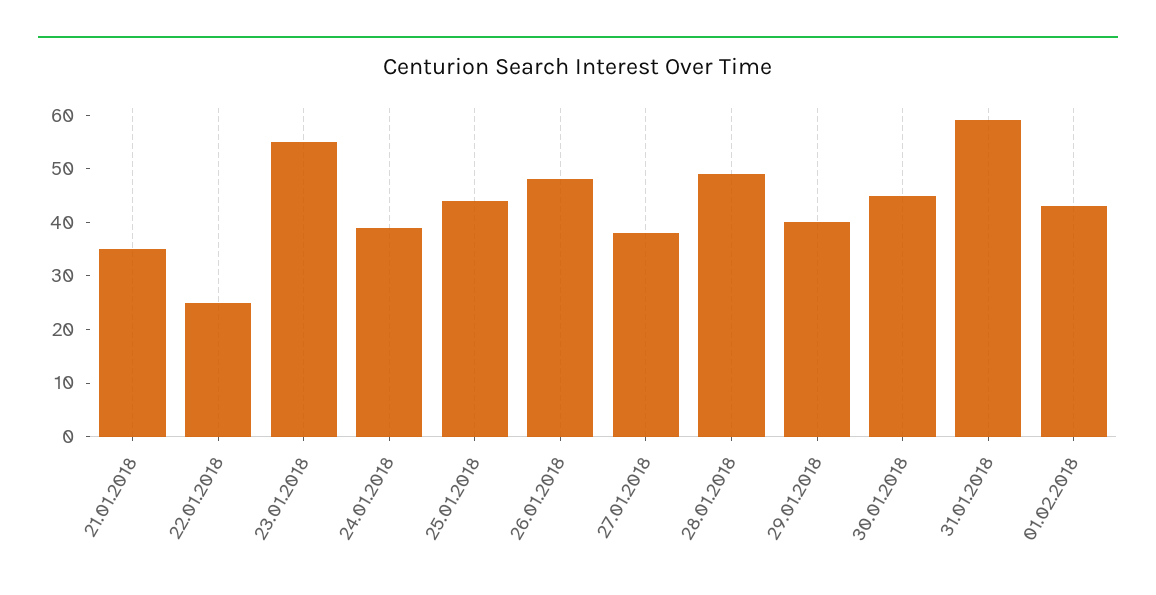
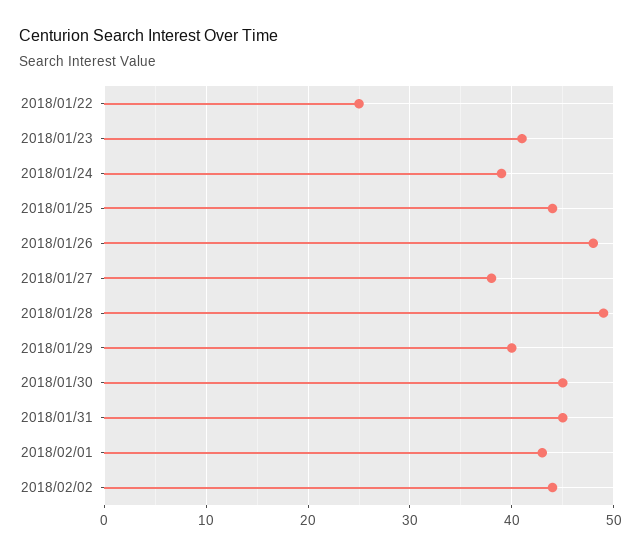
21.01.2018: 35 -> none
23.01.2018: 55 -> 41
31.01.2018: 60 -> 45
2018/02/02: none -> 44

